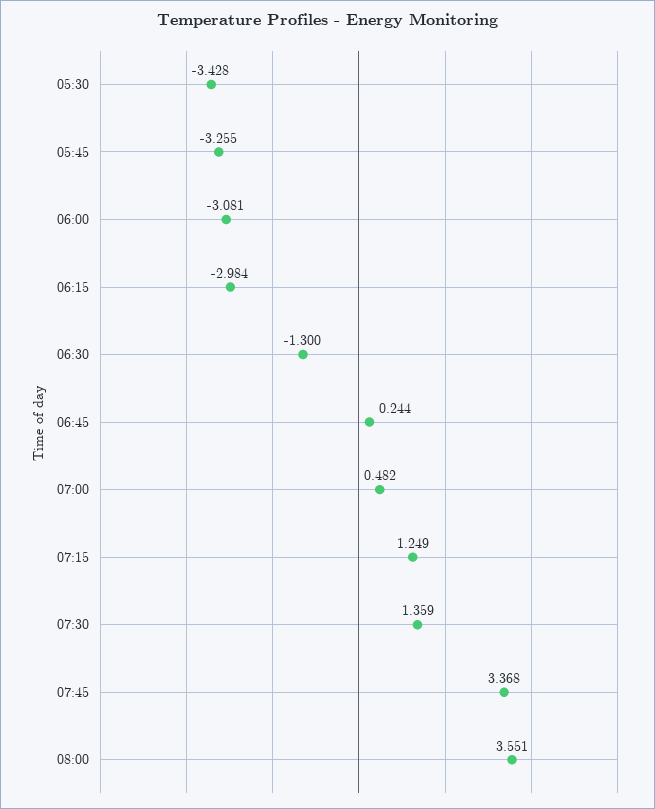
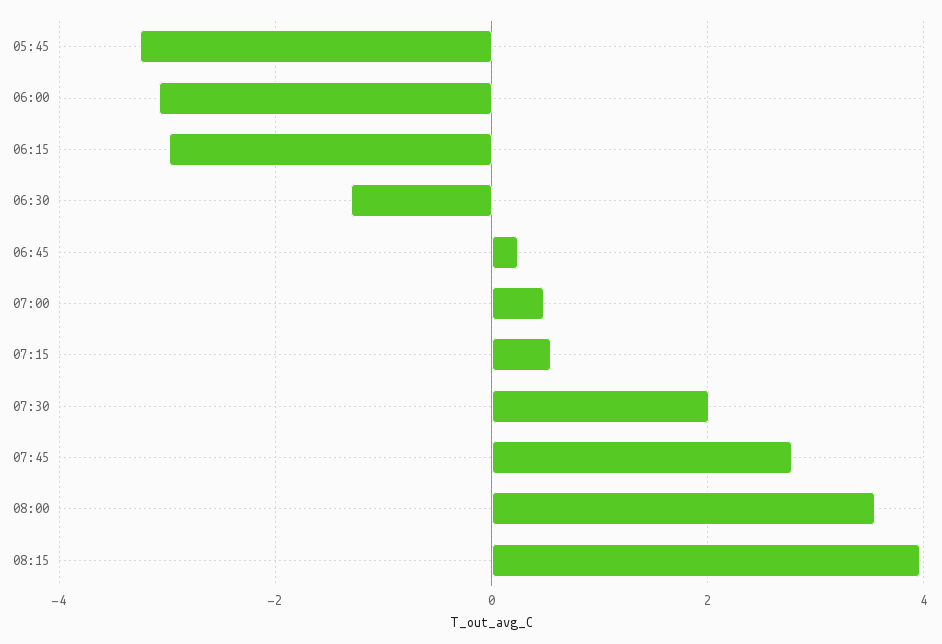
05:30: -3.428 -> none
07:15: 1.249 -> 0.6
07:30: 1.359 -> 2
07:45: 3.368 -> 2.8
08:15: none -> 4

